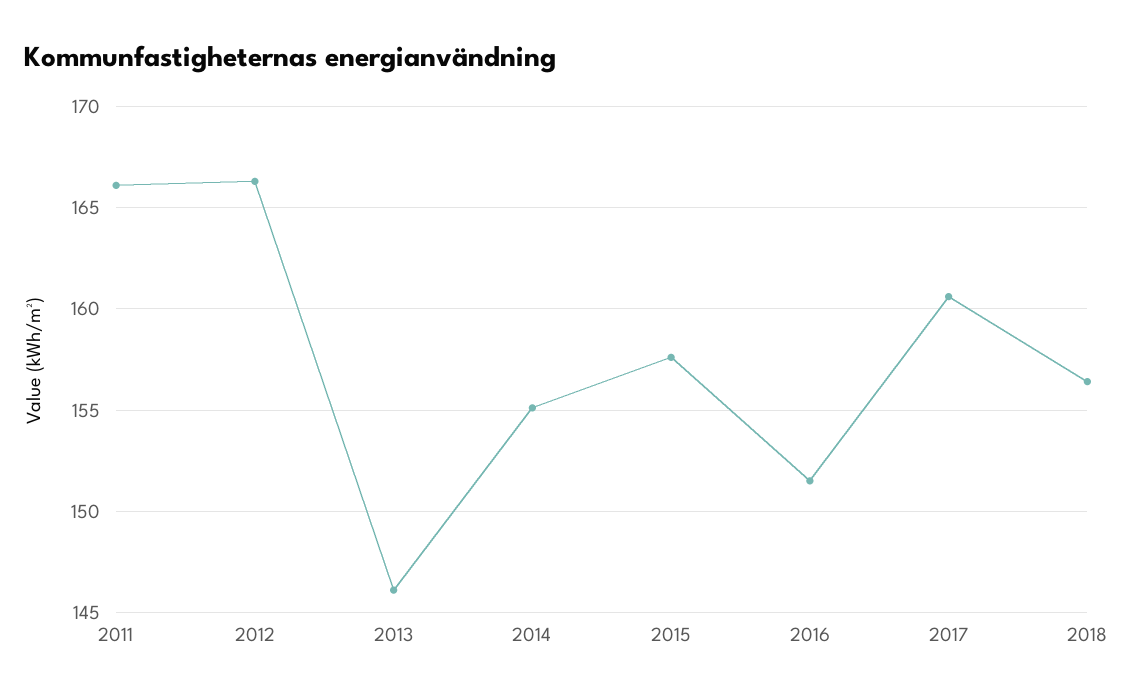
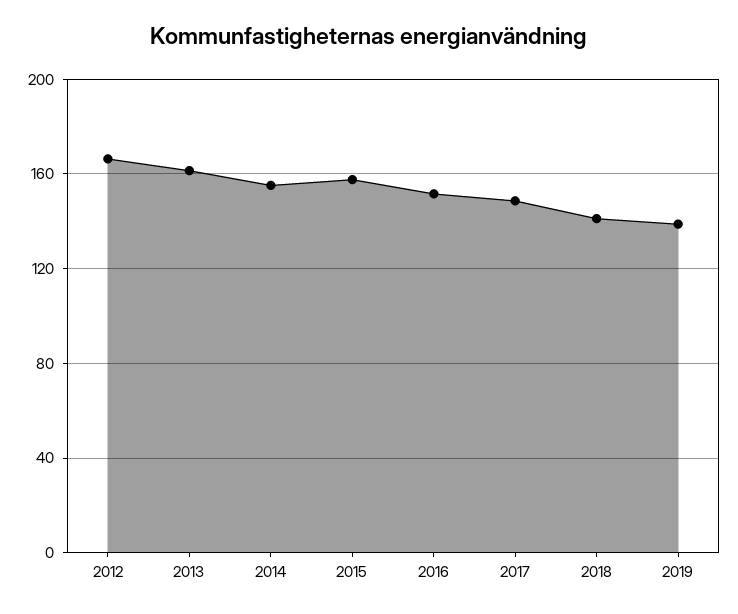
2011: 166 -> none
2013: 146 -> 160
2017: 160.5 -> 150
2018: 156.5 -> 140
2019: none -> 140

